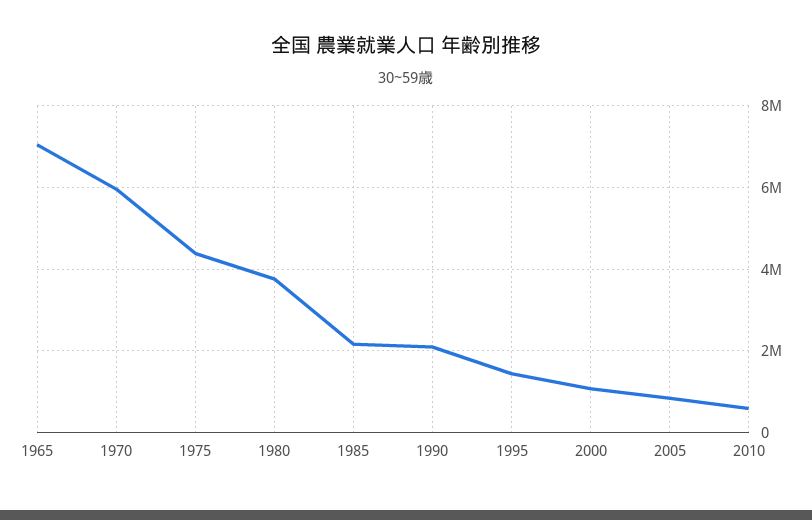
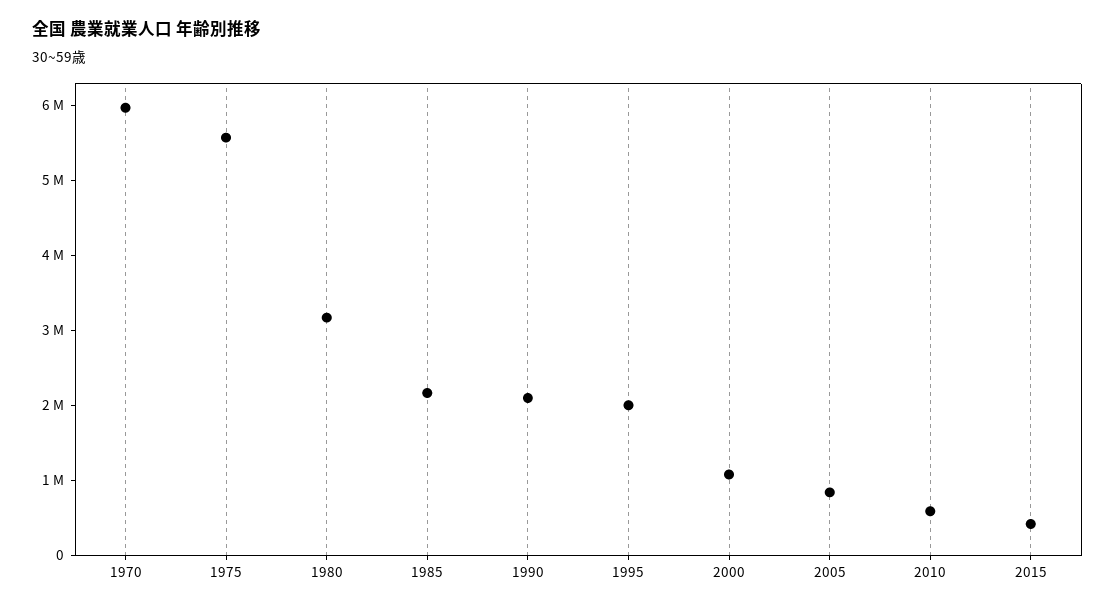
1965: 7000000 -> none
1975: 4400000 -> 5600000
1980: 3800000 -> 3200000
1995: 1400000 -> 2000000
2015: none -> 400000

